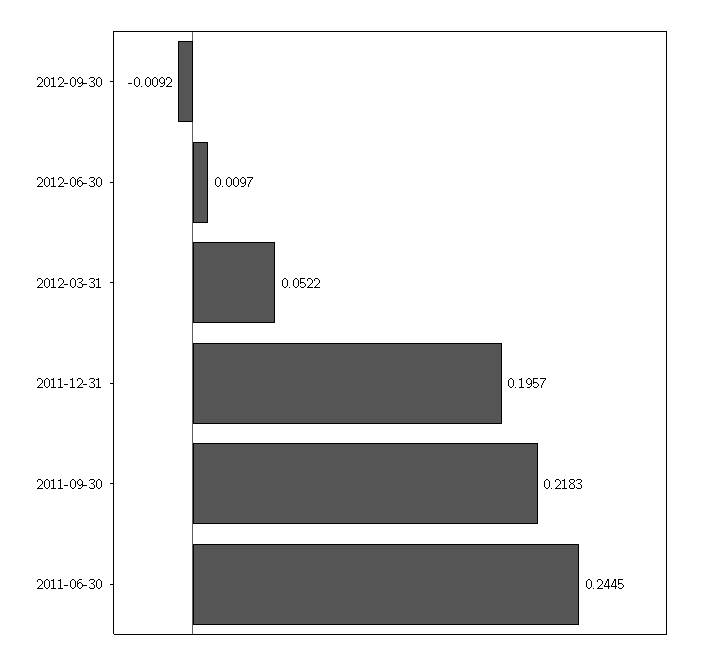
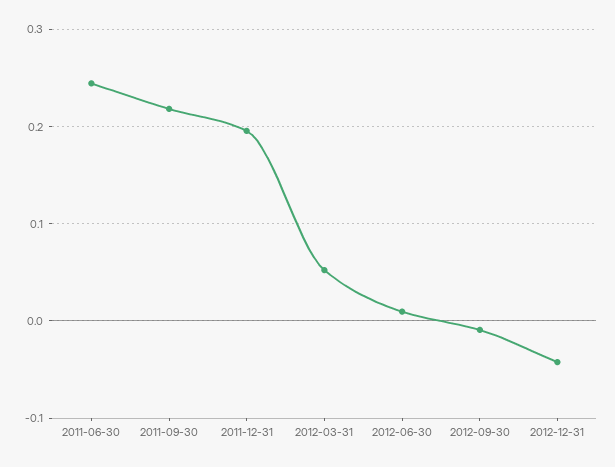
2012-12-31: none -> -0.04

